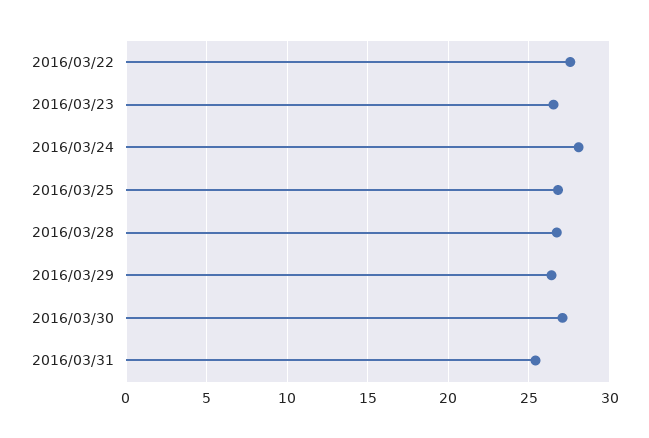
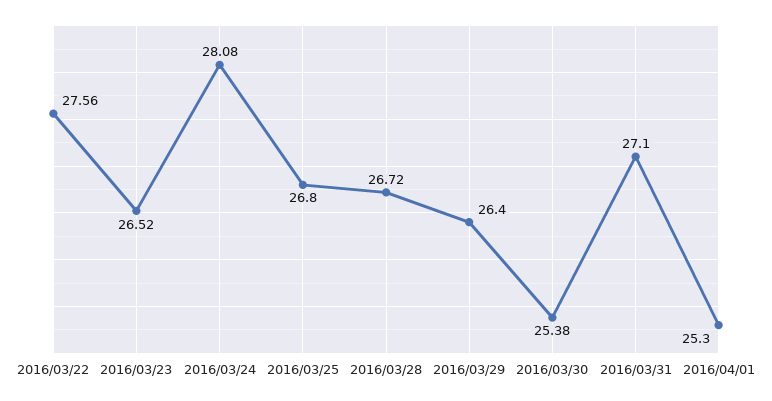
2016/03/30: 27 -> 25.38
2016/03/31: 25.5 -> 27.1
2016/04/01: none -> 25.3

